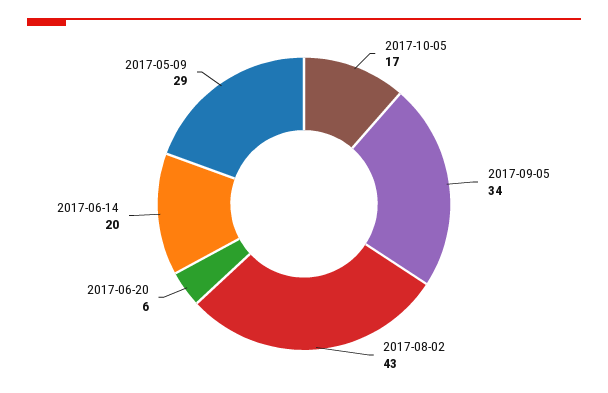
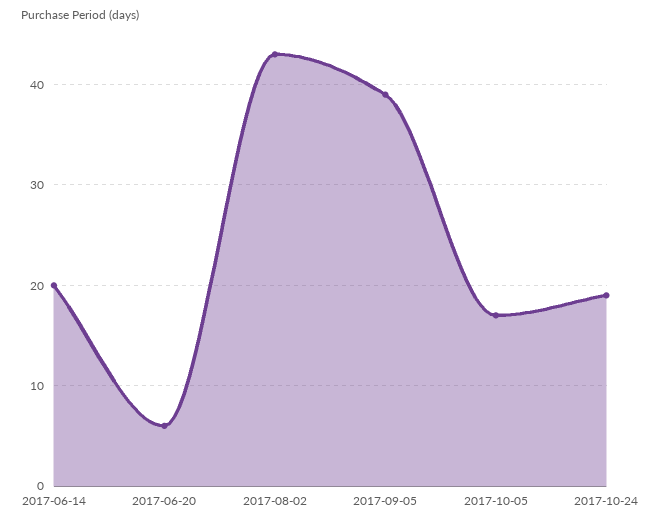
2017-09-05: 34 -> 39
2017-05-09: 29 -> none
2017-10-24: none -> 19

